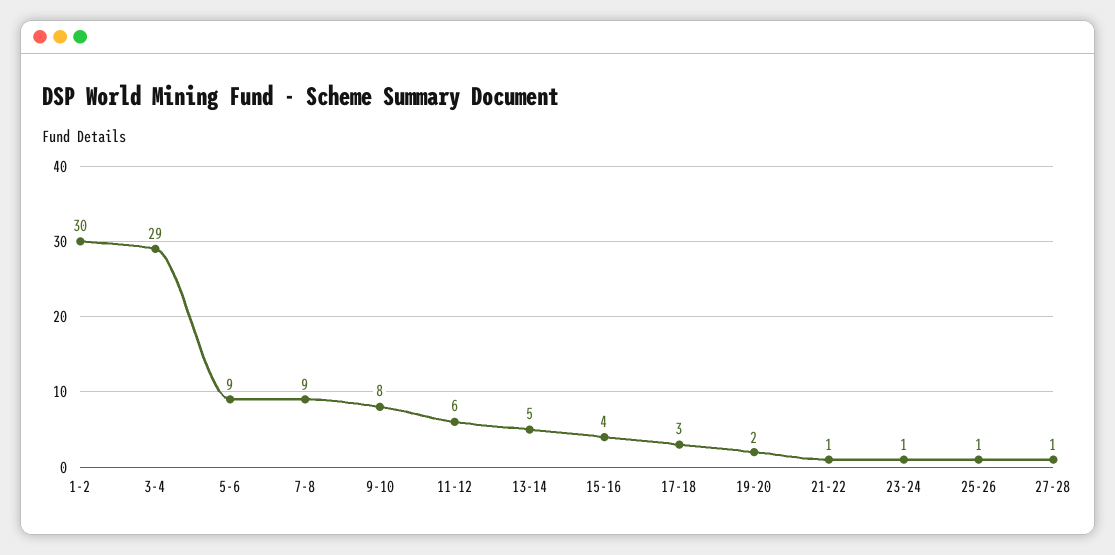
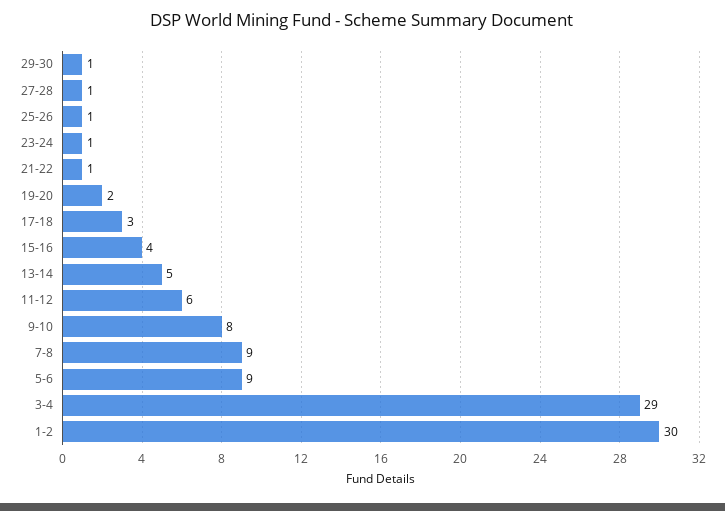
29-30: none -> 1

